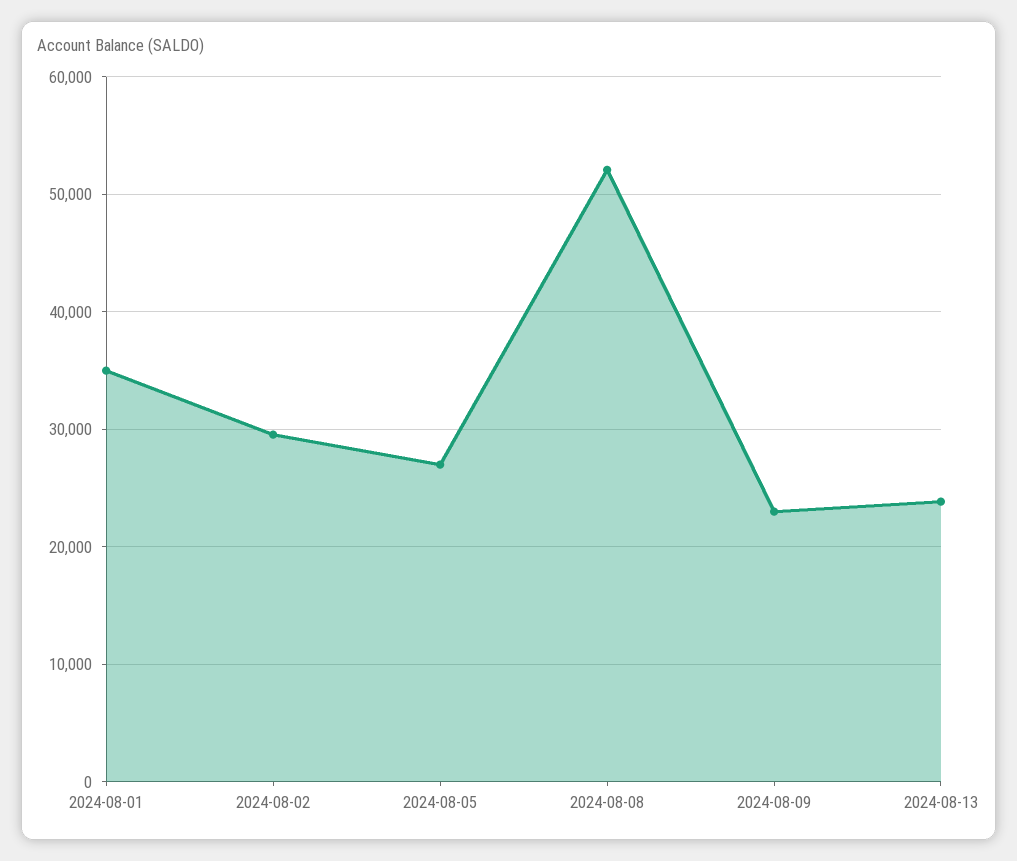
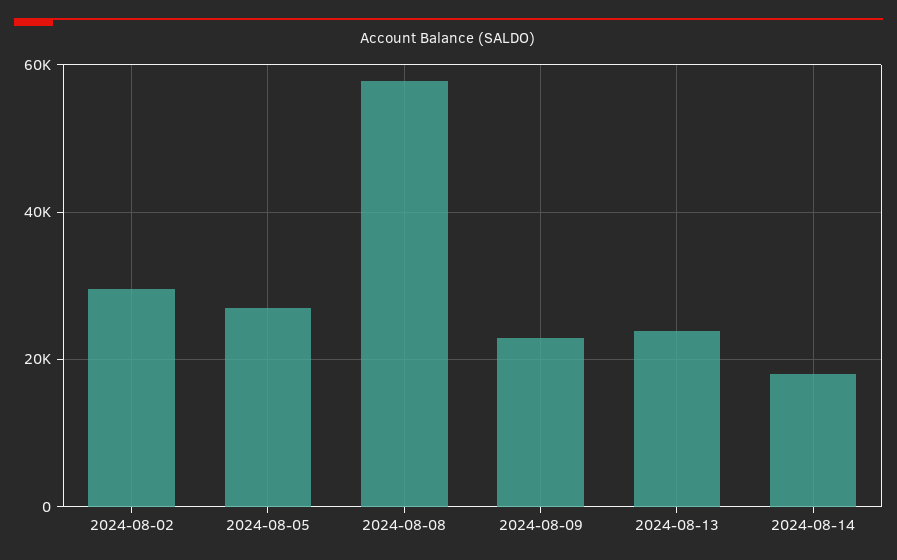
2024-08-01: 35000 -> none
2024-08-08: 52000 -> 58000
2024-08-14: none -> 18000

